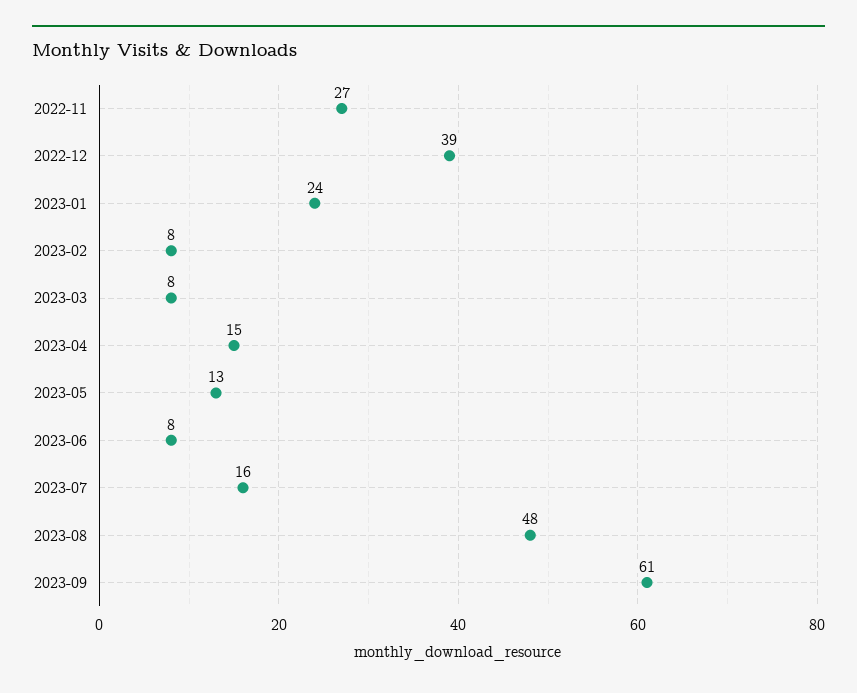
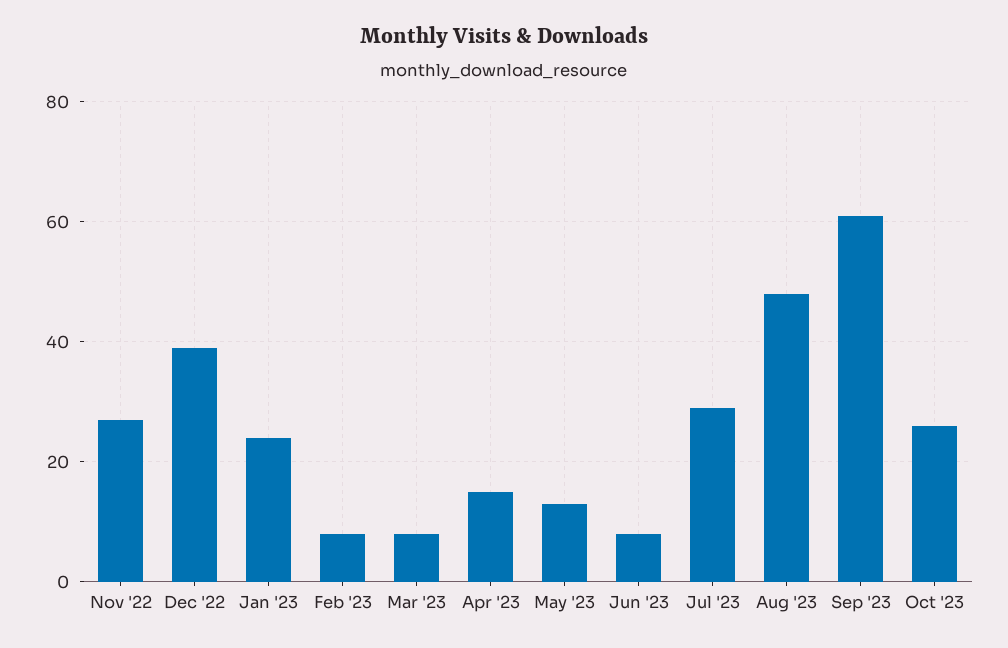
2023-07: 16 -> 30
Oct '23: none -> 25

